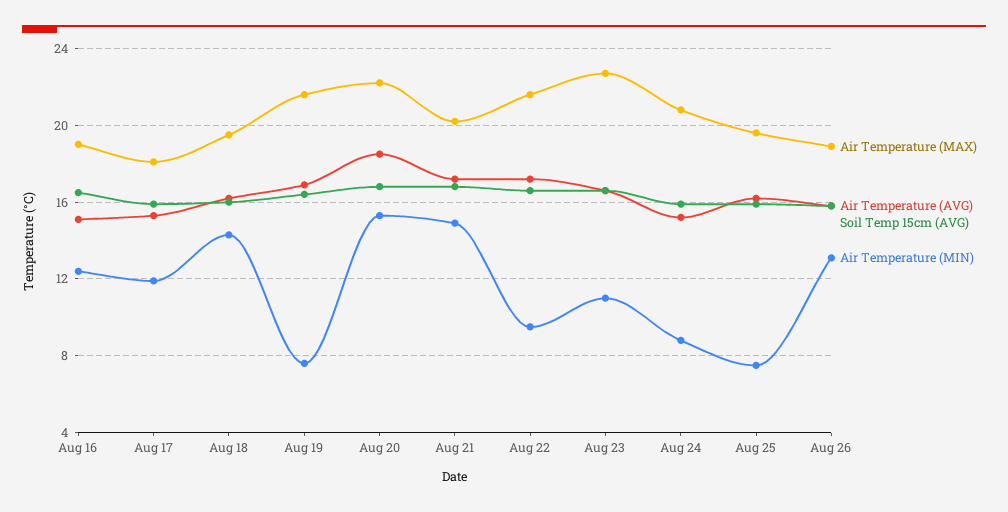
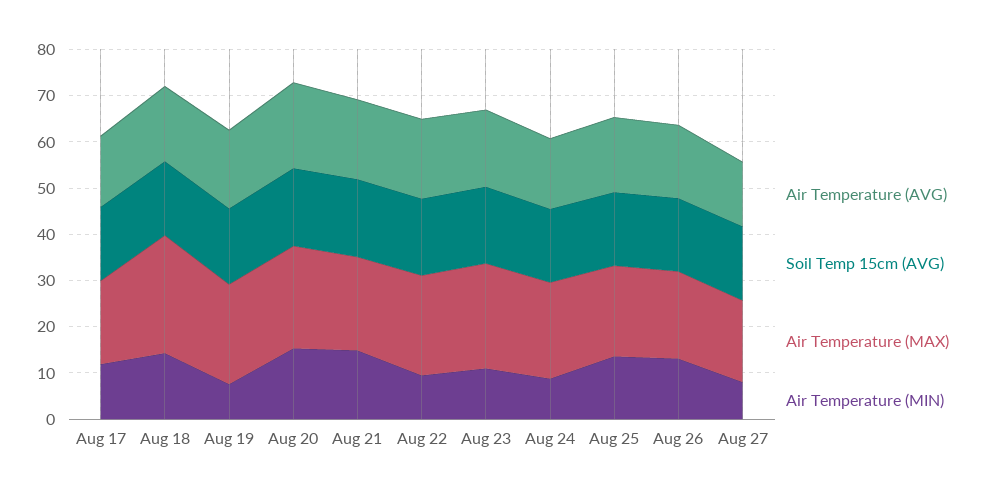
Air Temperature (MAX), Aug 16: 19 -> none
Air Temperature (AVG), Aug 16: 15 -> none
Soil Temp 15cm (AVG), Aug 16: 16.5 -> none
Air Temperature (MIN), Aug 16: 12.5 -> none
Air Temperature (MAX), Aug 18: 19.5 -> 26
Air Temperature (MIN), Aug 25: 7.5 -> 14
Air Temperature (AVG), Aug 27: none -> 14
Soil Temp 15cm (AVG), Aug 27: none -> 16
Air Temperature (MAX), Aug 27: none -> 18
Air Temperature (MIN), Aug 27: none -> 8

